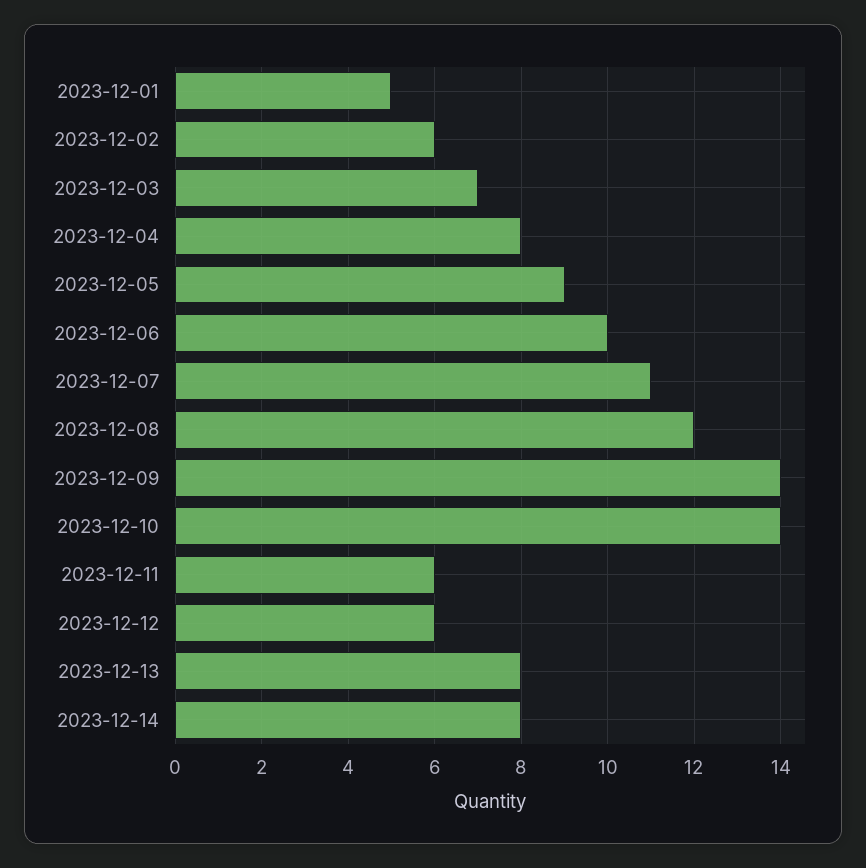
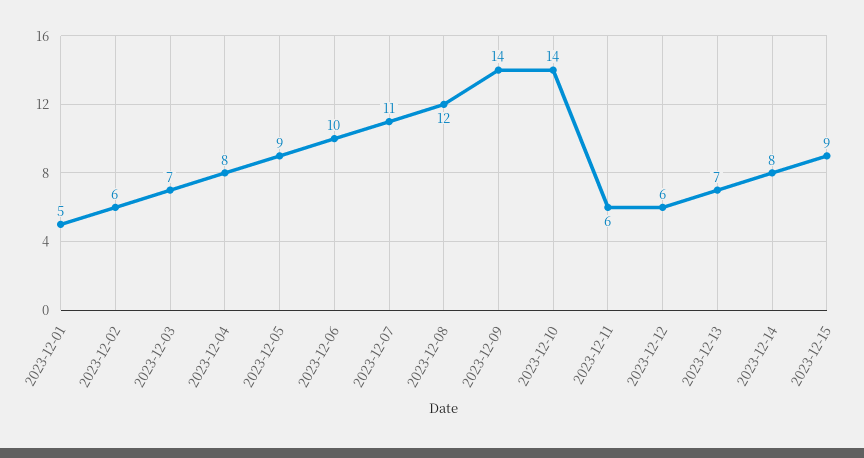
2023-12-13: 8 -> 7
2023-12-15: none -> 9

